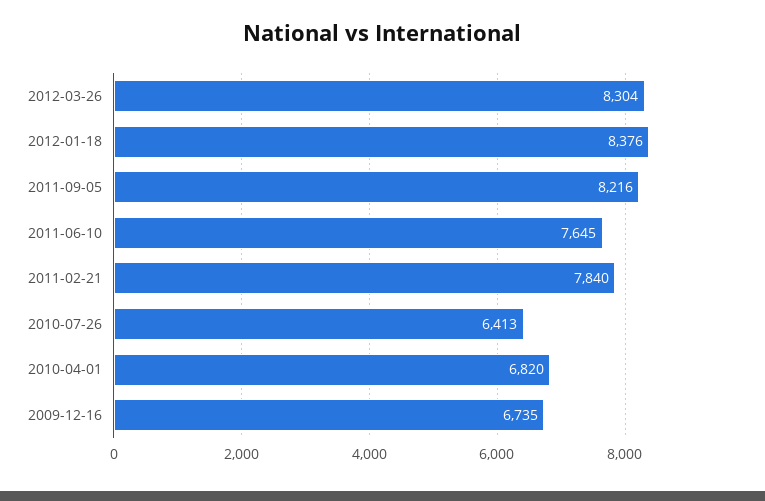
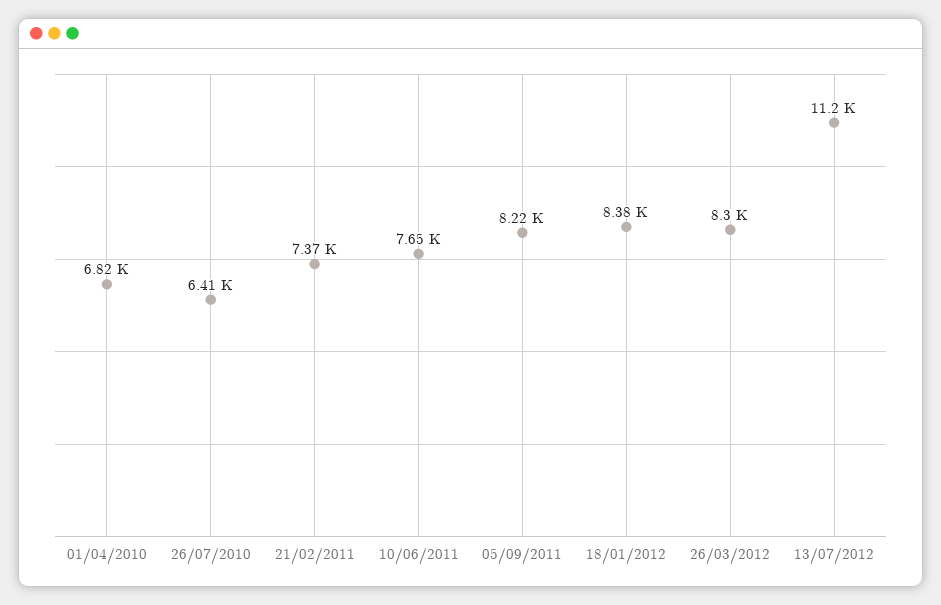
2011-02-21: 7840 -> 7370
2009-12-16: 6735 -> none
13/07/2012: none -> 11200

